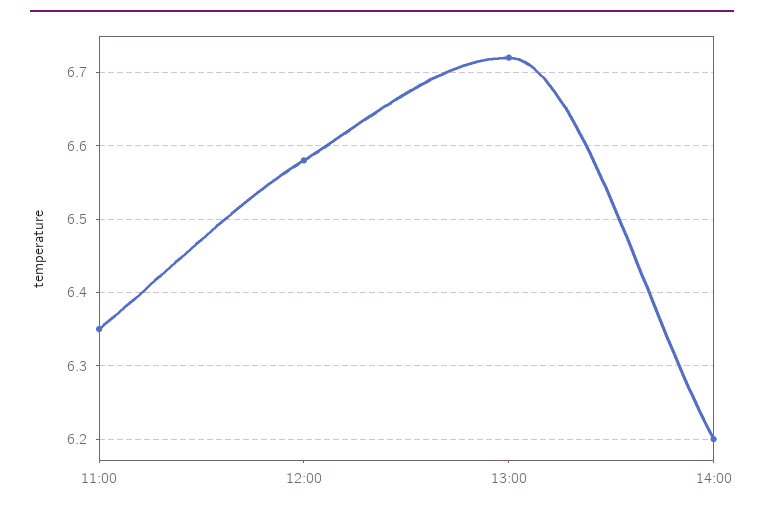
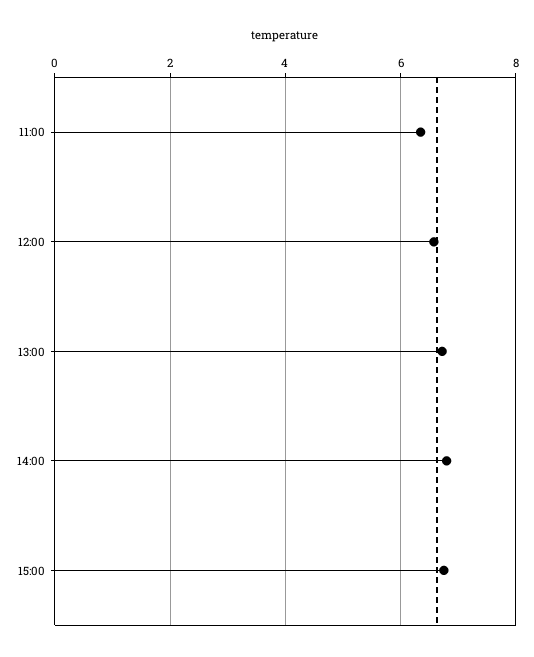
14:00: 6.2 -> 6.8
15:00: none -> 6.8

